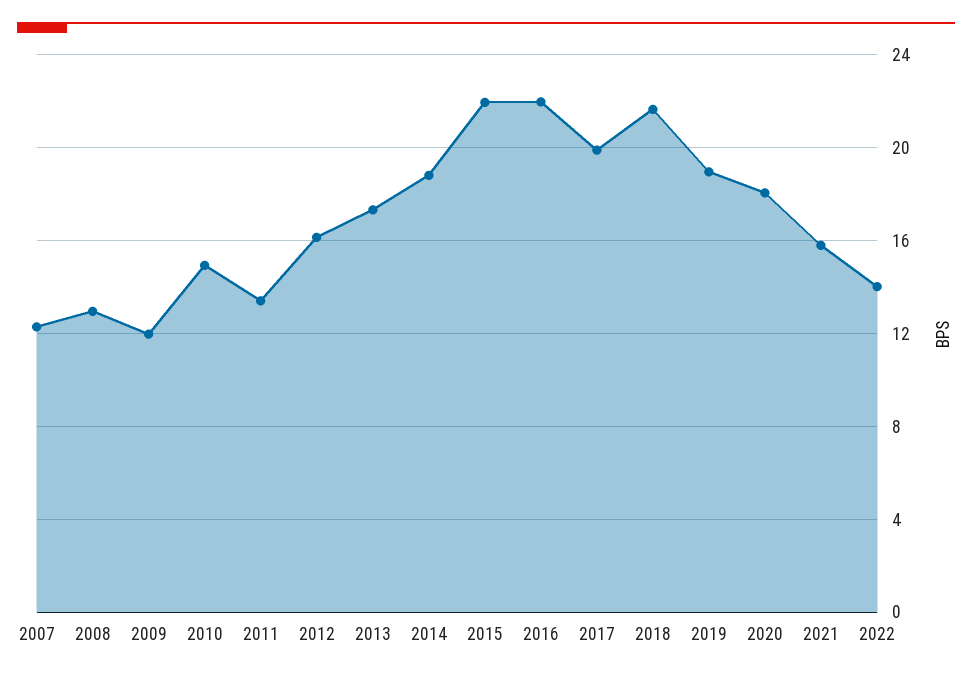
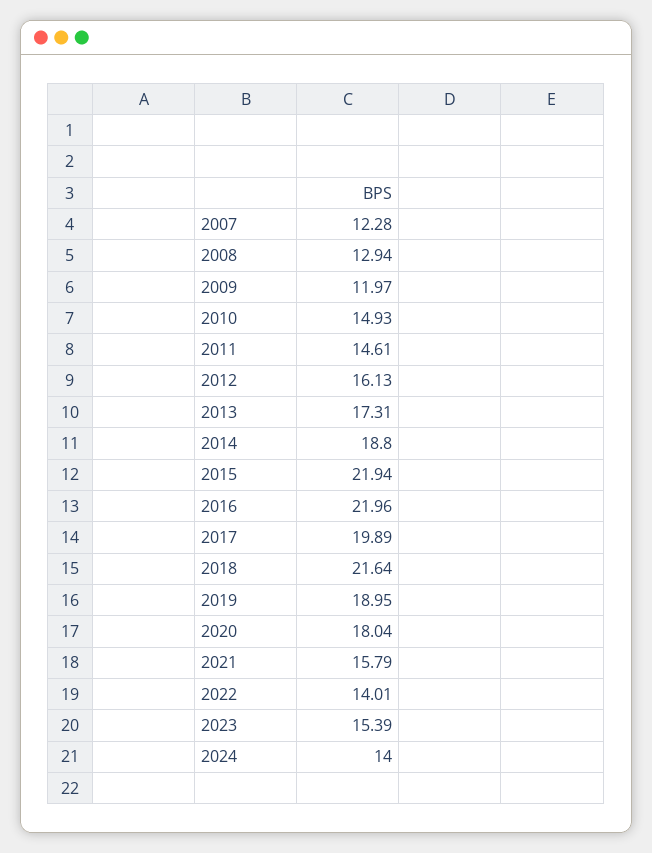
2011: 13.5 -> 14.61
2023: none -> 15.39
2024: none -> 14

